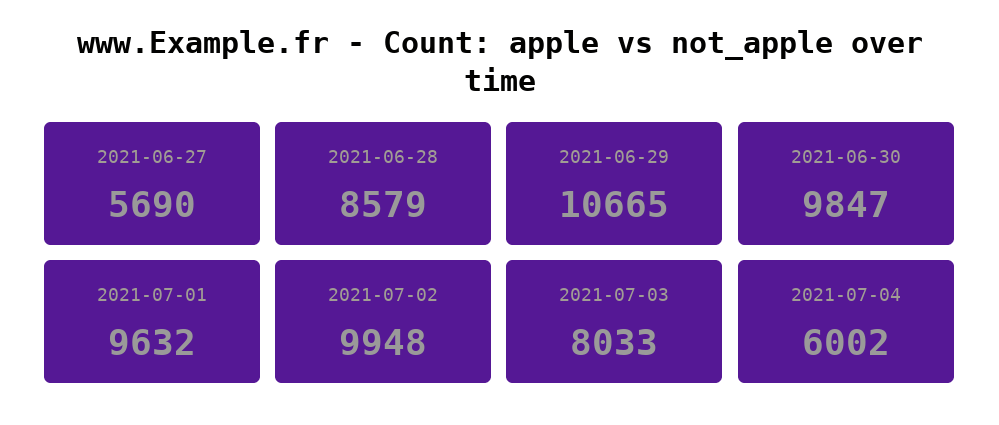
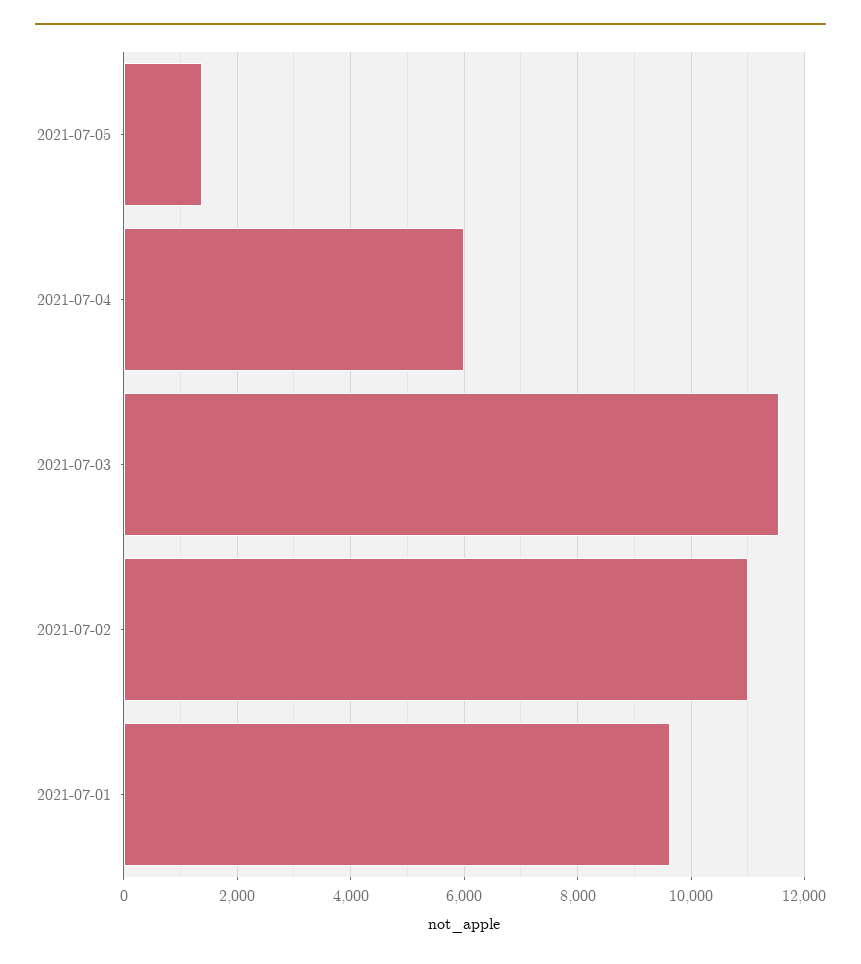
2021-06-27: 5690 -> none
2021-06-28: 8579 -> none
2021-06-29: 10665 -> none
2021-06-30: 9847 -> none
2021-07-02: 9948 -> 11000
2021-07-03: 8033 -> 11600
2021-07-05: none -> 1400

